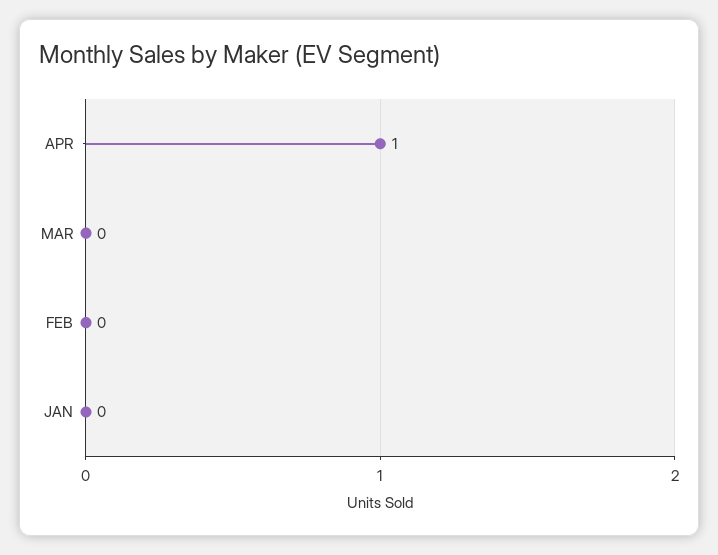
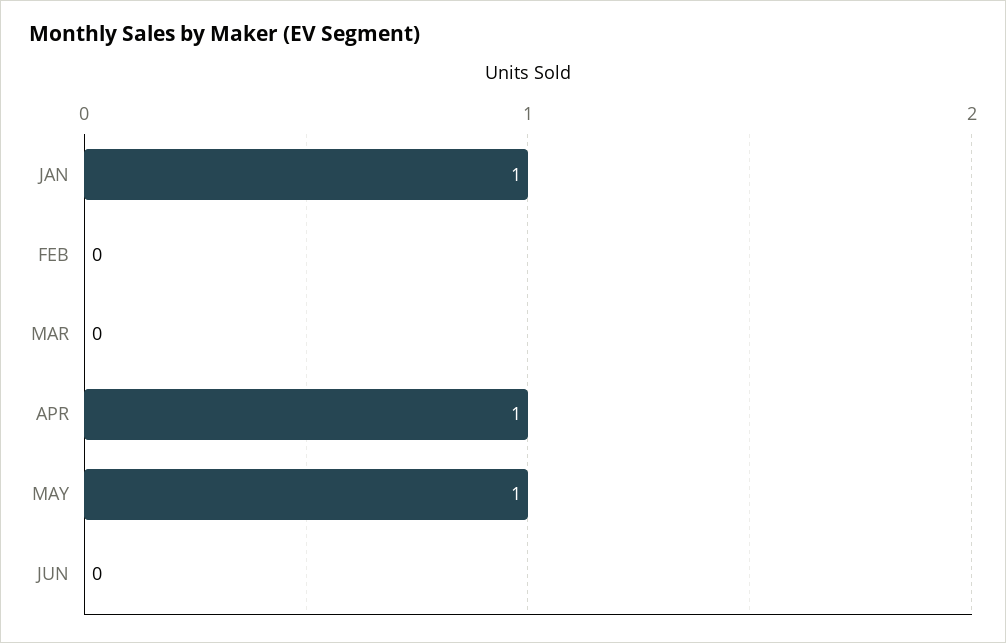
JAN: 0 -> 1
MAY: none -> 1
JUN: none -> 0

